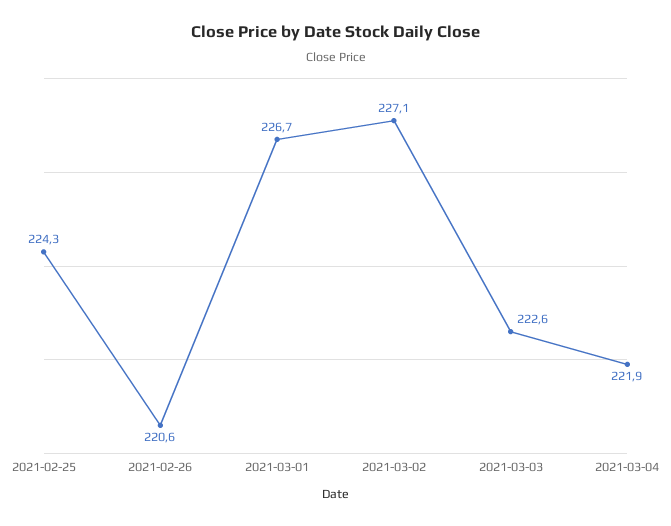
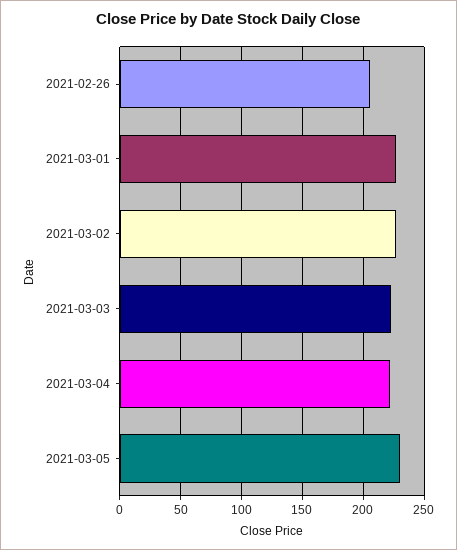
2021-02-25: 224.3 -> none
2021-02-26: 220.6 -> 205
2021-03-05: none -> 230

